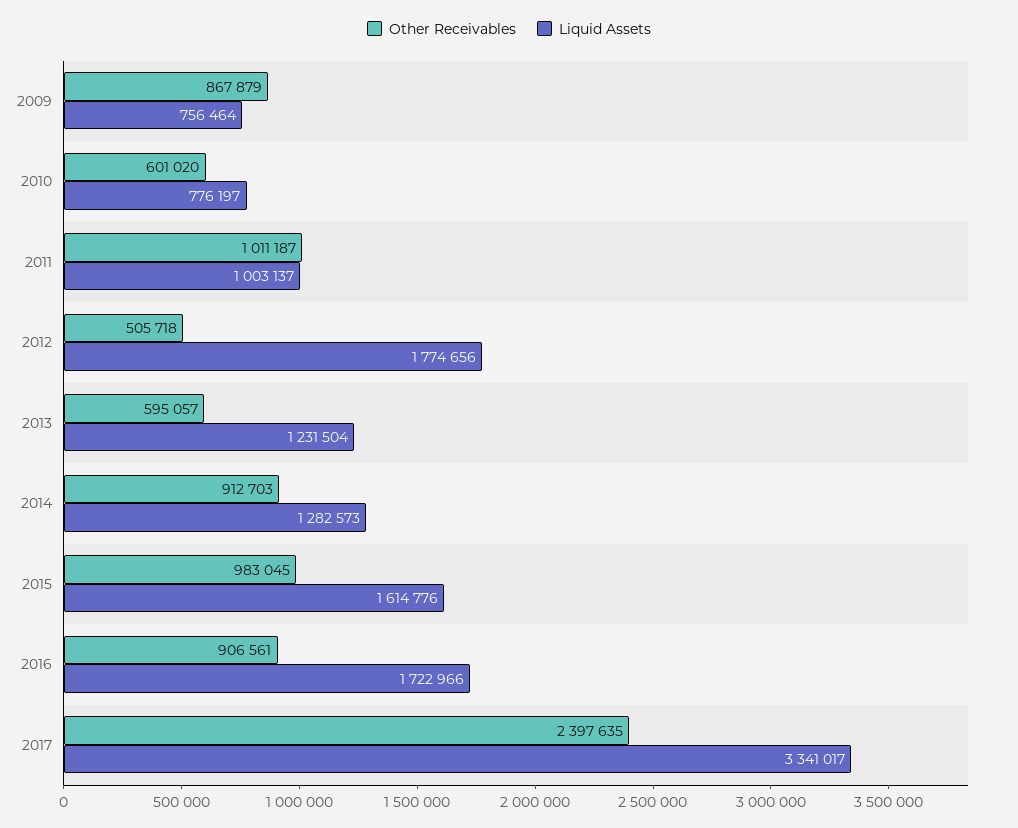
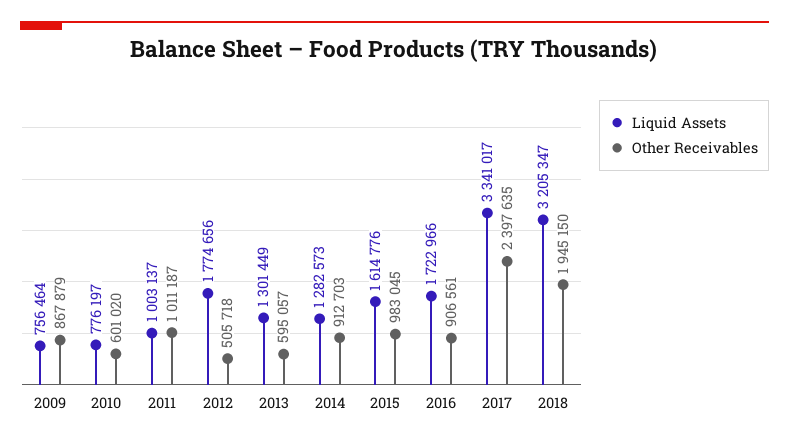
Liquid Assets, 2013: 1231504 -> 1301449
Liquid Assets, 2018: none -> 3205347
Other Receivables, 2018: none -> 1945150

